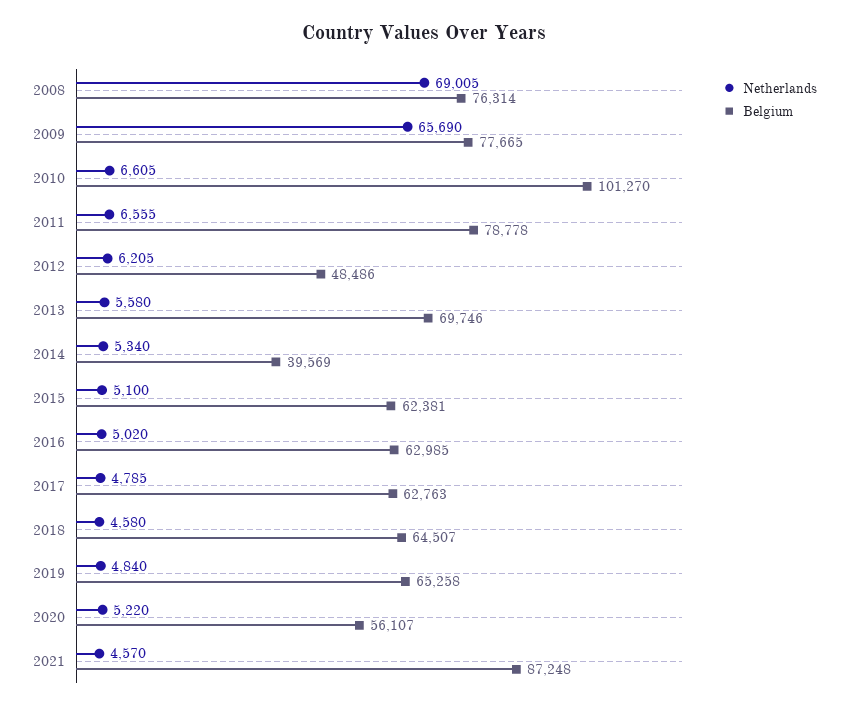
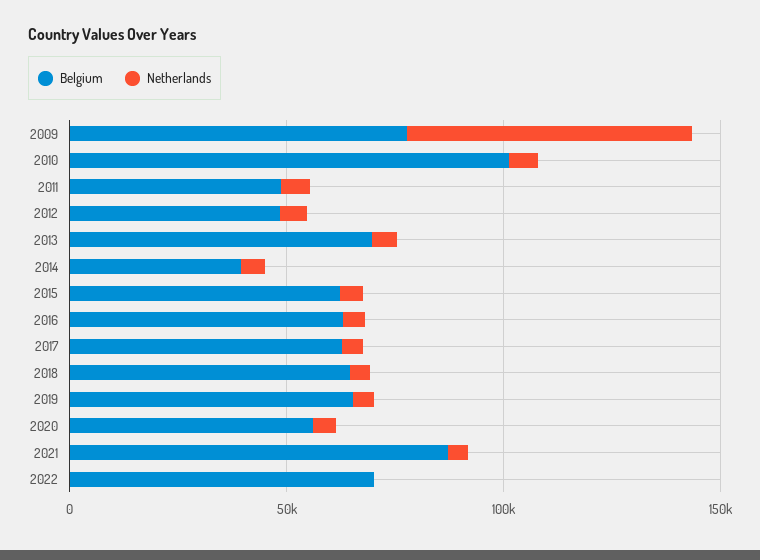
Netherlands, 2008: 69005 -> none
Belgium, 2008: 76314 -> none
Belgium, 2011: 78778 -> 50000
Belgium, 2022: none -> 70000
Netherlands, 2022: none -> 0

